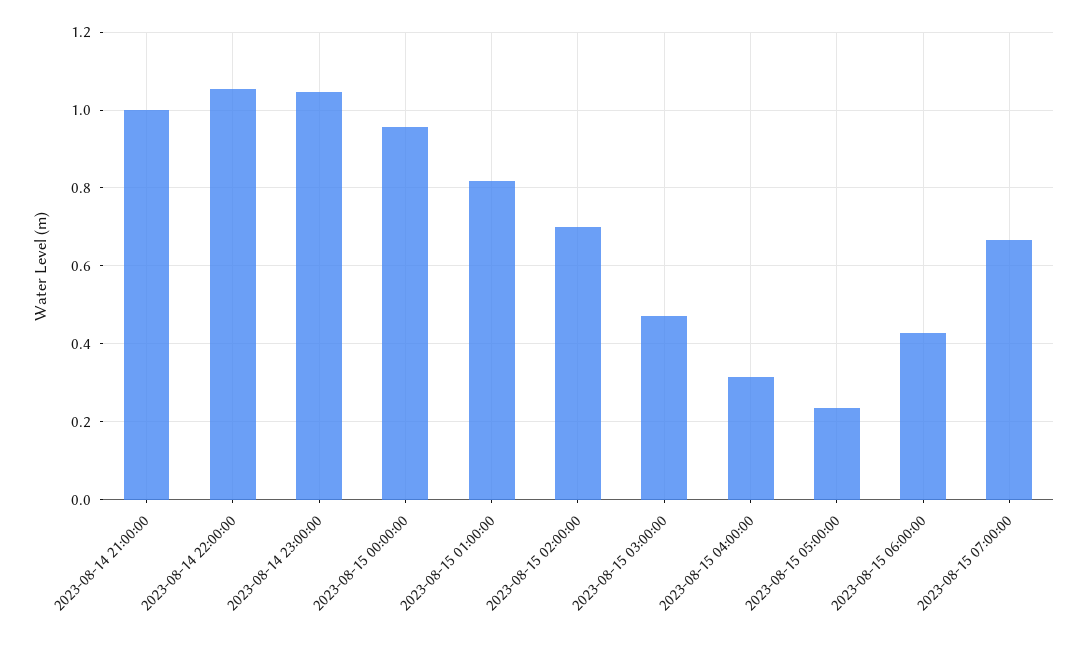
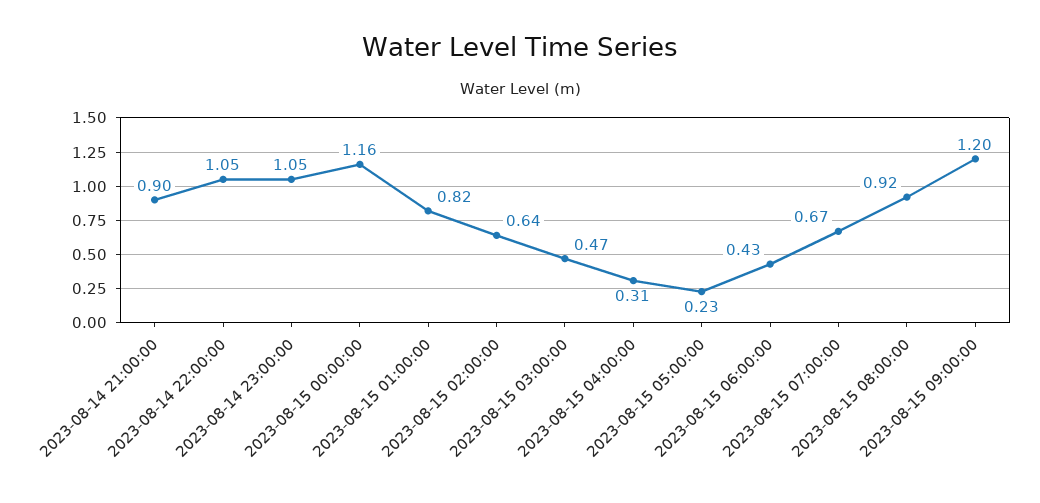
2023-08-14 21:00:00: 1 -> 0.9
2023-08-15 00:00:00: 0.96 -> 1.16
2023-08-15 02:00:00: 0.7 -> 0.64
2023-08-15 08:00:00: none -> 0.92
2023-08-15 09:00:00: none -> 1.2

